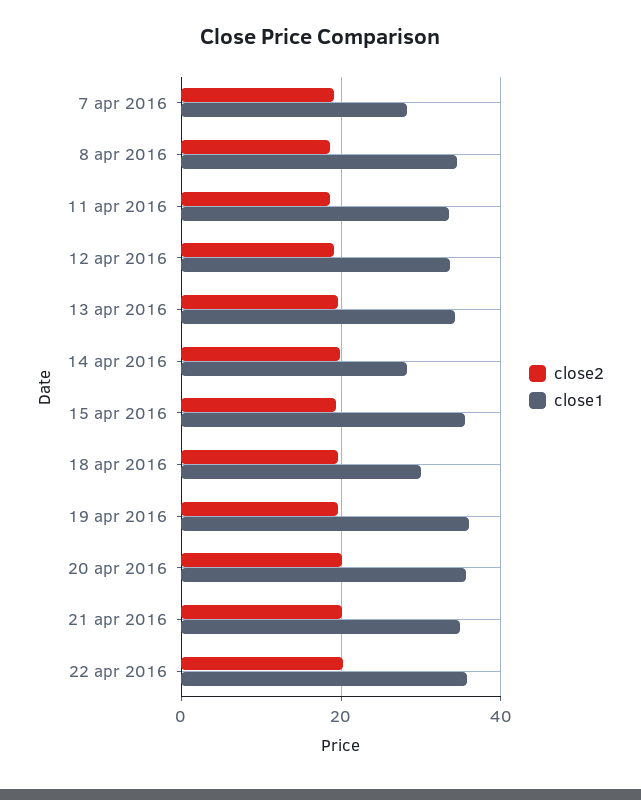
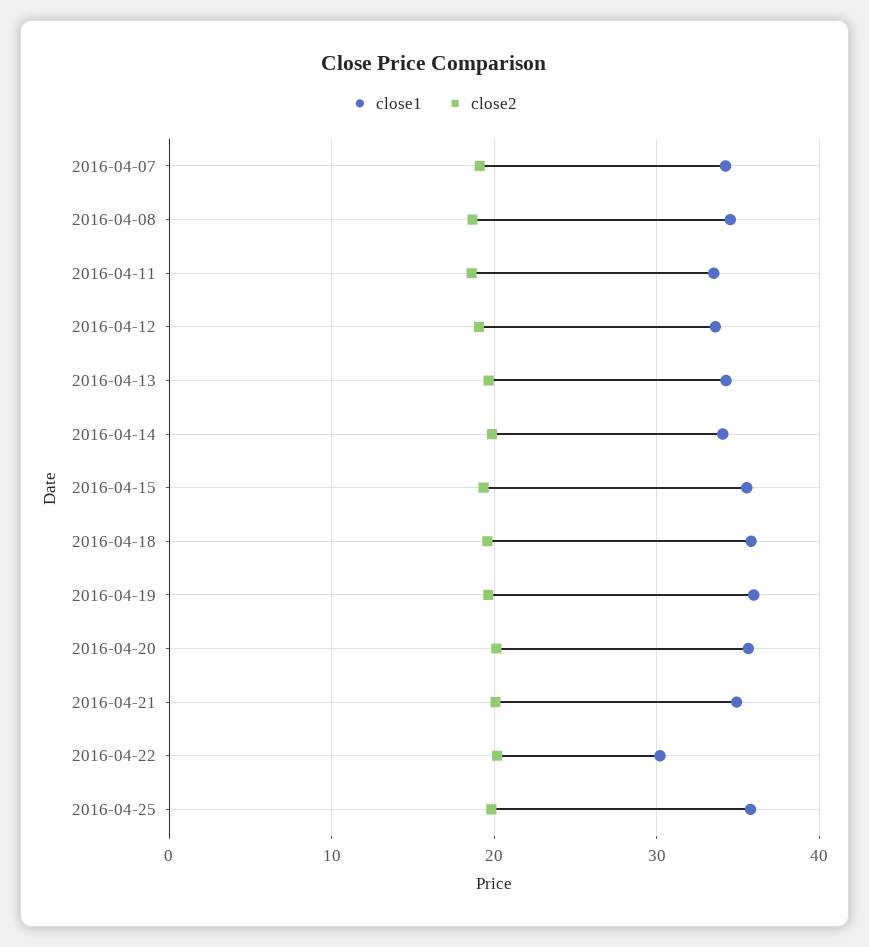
close1, 7 apr 2016: 28 -> 34
close1, 14 apr 2016: 28 -> 34
close1, 18 apr 2016: 30 -> 36
close1, 22 apr 2016: 36 -> 30
close1, 2016-04-25: none -> 36
close2, 2016-04-25: none -> 20

